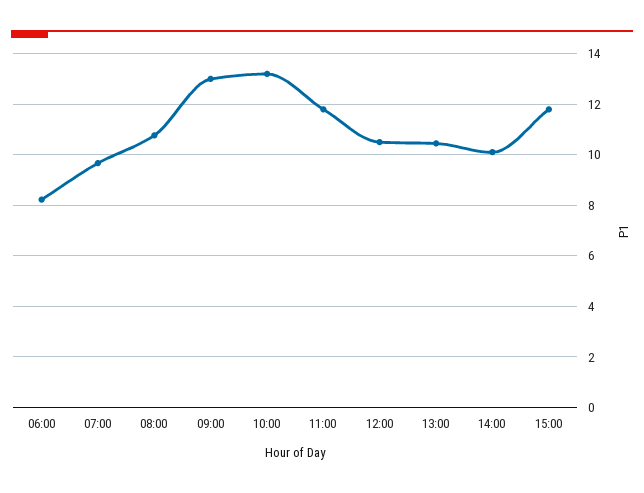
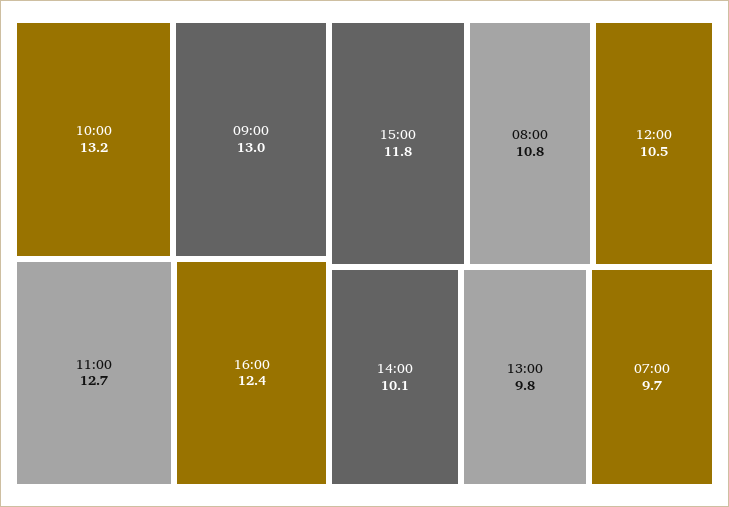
06:00: 8.25 -> none
11:00: 11.75 -> 12.7
13:00: 10.5 -> 9.8
16:00: none -> 12.4

